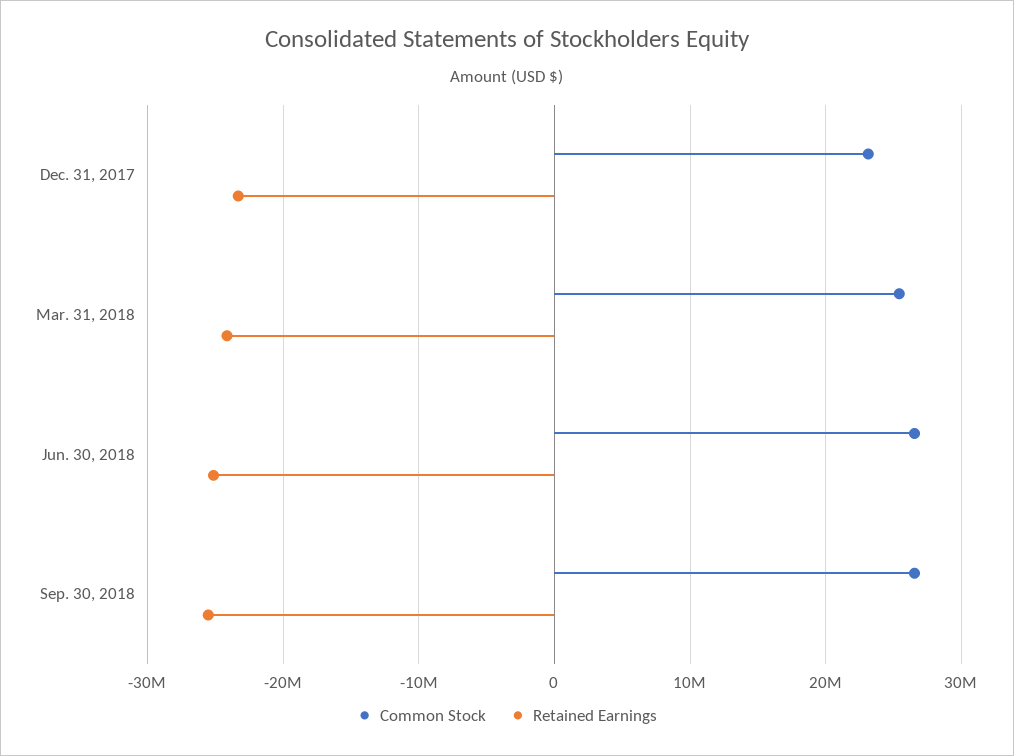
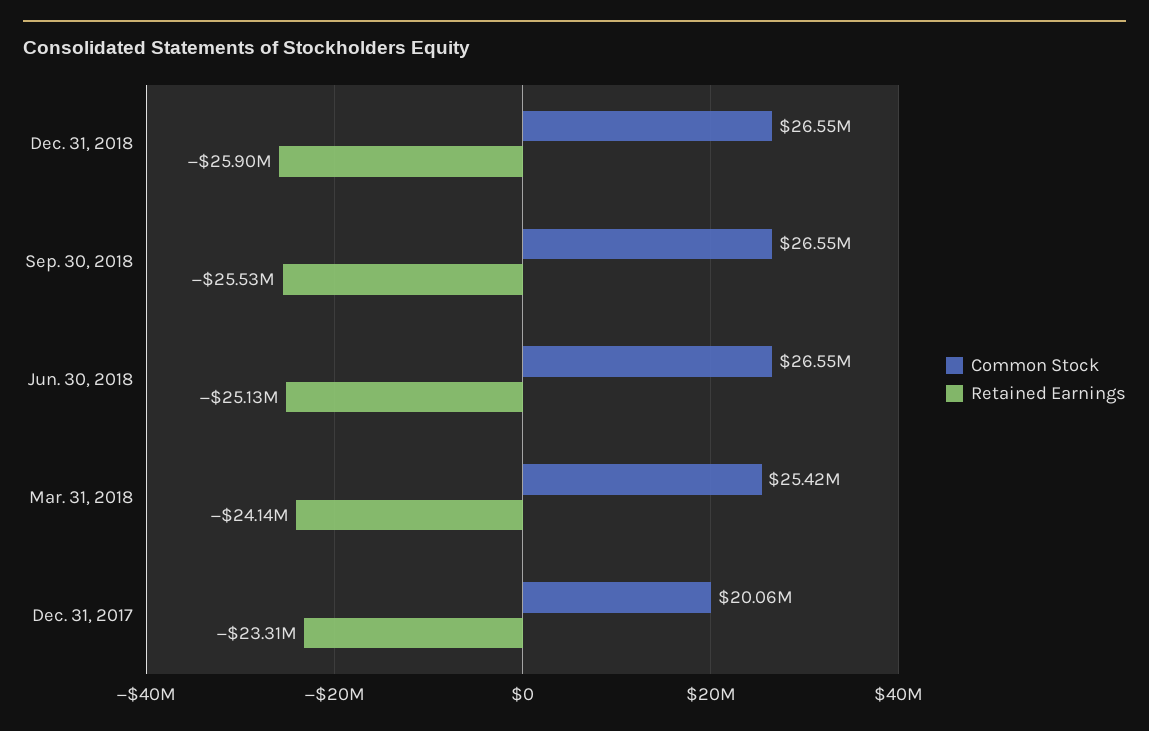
Common Stock, Dec. 31, 2017: 23000000 -> 20060000
Common Stock, Dec. 31, 2018: none -> 26550000
Retained Earnings, Dec. 31, 2018: none -> -25900000

